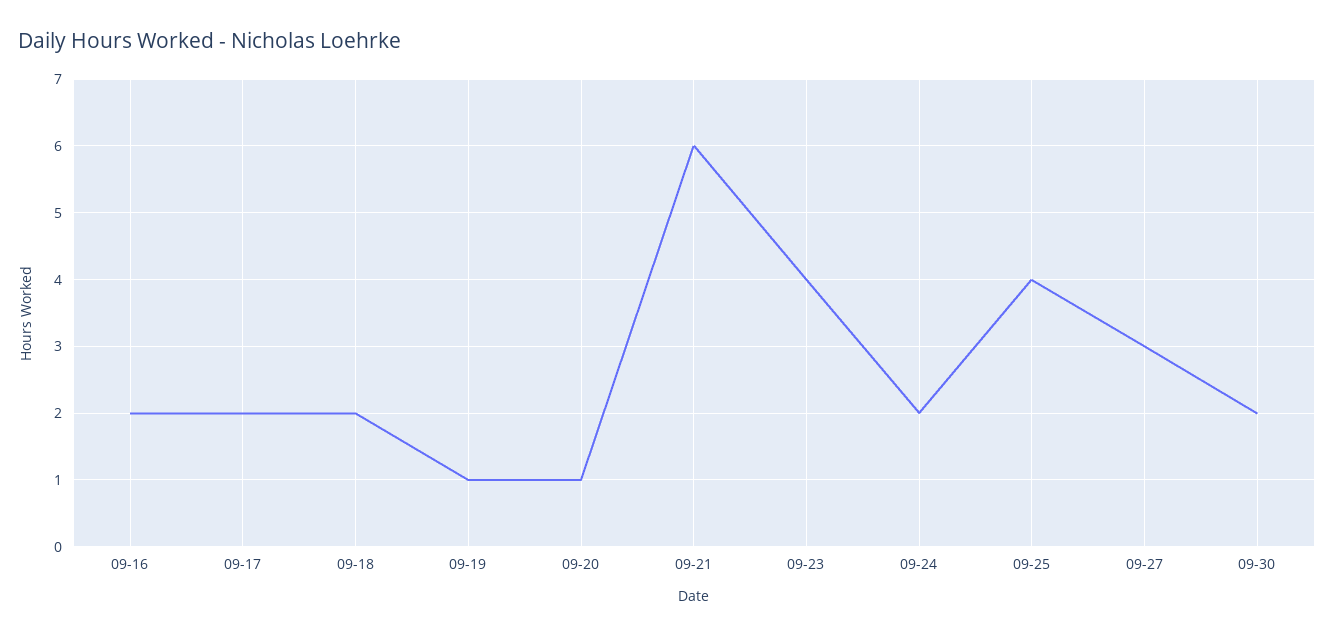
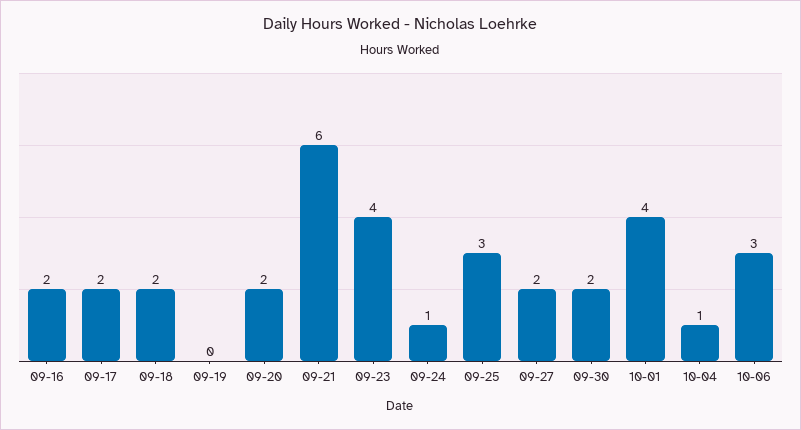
09-19: 1 -> 0
09-20: 1 -> 2
09-24: 2 -> 1
09-25: 4 -> 3
09-27: 3 -> 2
10-01: none -> 4
10-04: none -> 1
10-06: none -> 3

